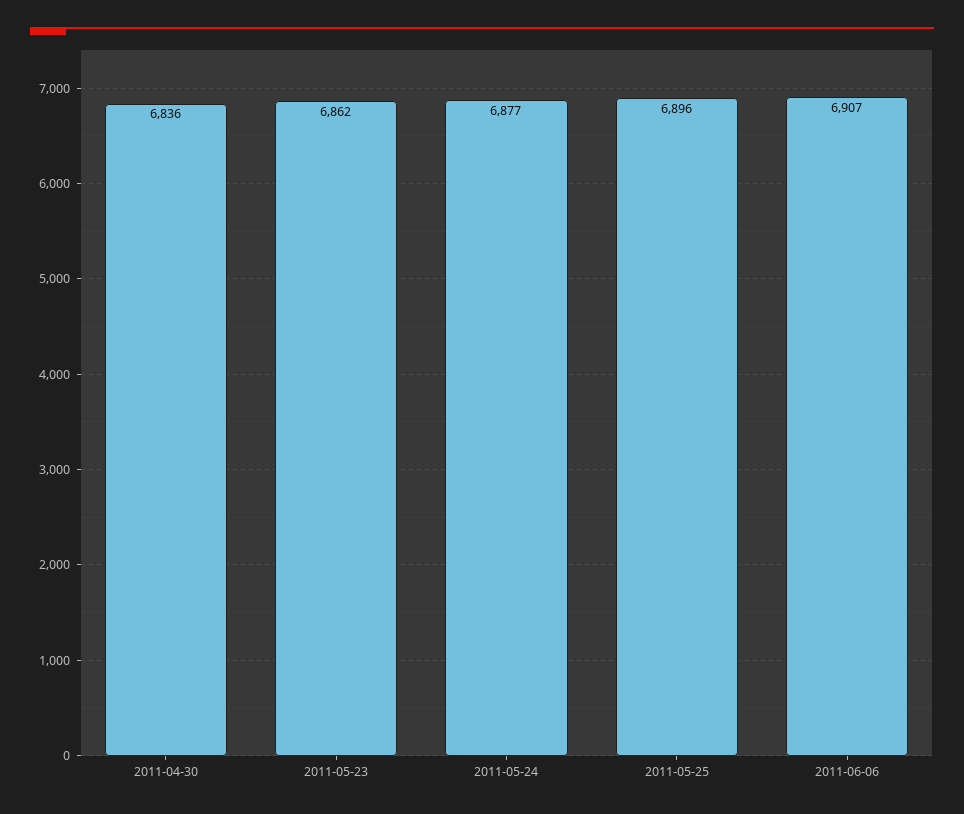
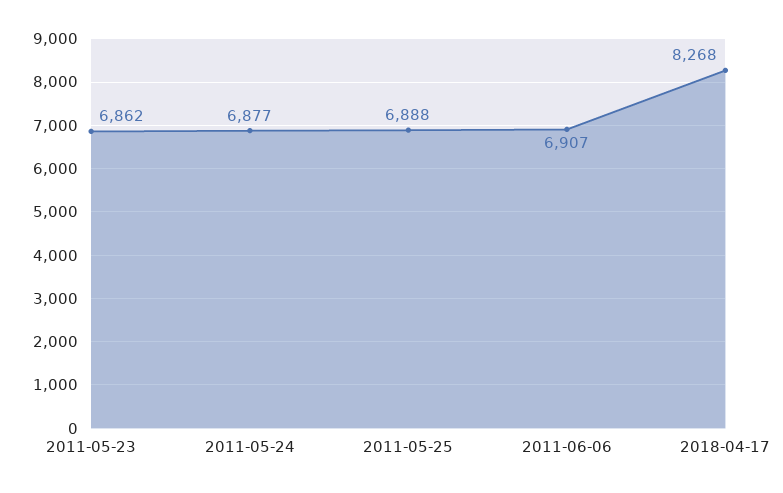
2011-04-30: 6836 -> none
2011-05-25: 6896 -> 6888
2018-04-17: none -> 8268

